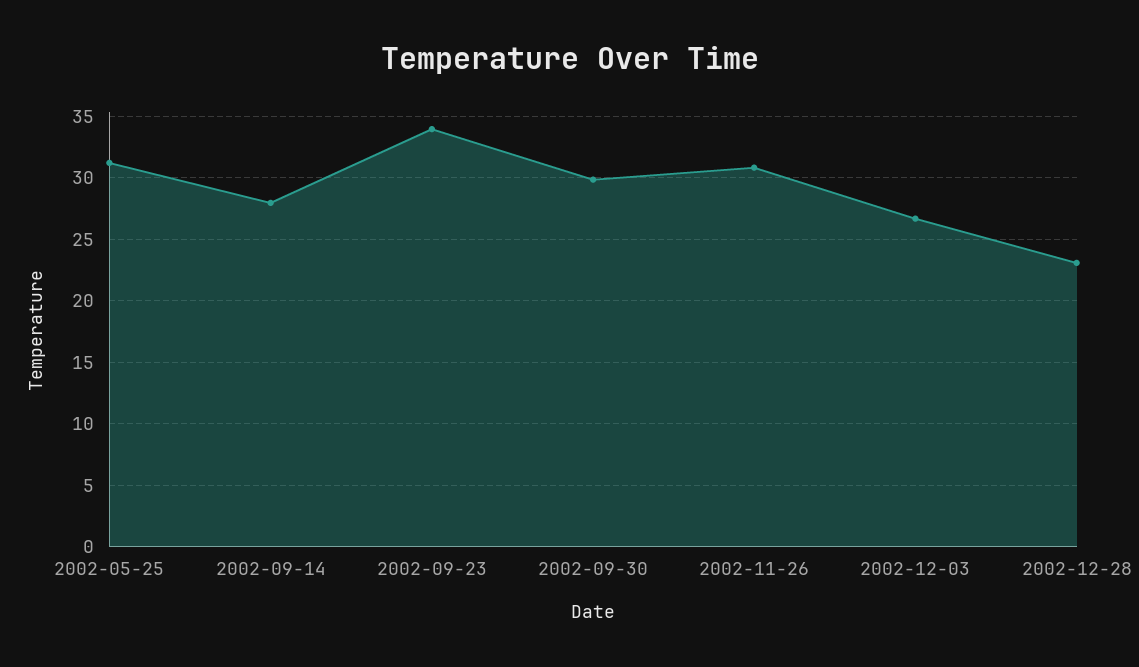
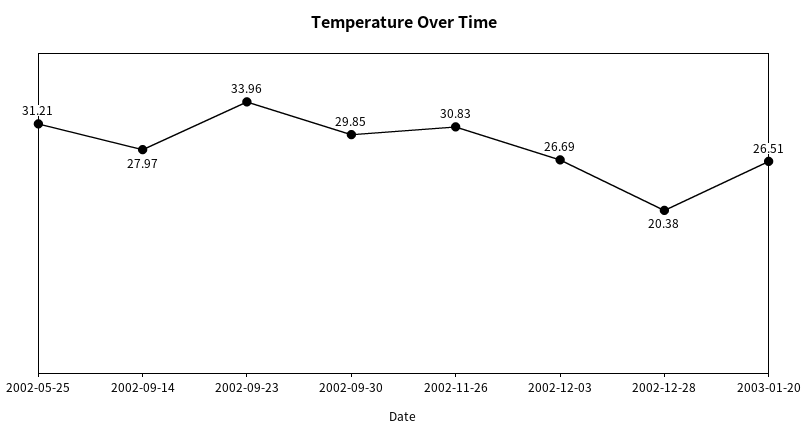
2002-12-28: 23 -> 20.38
2003-01-20: none -> 26.51

